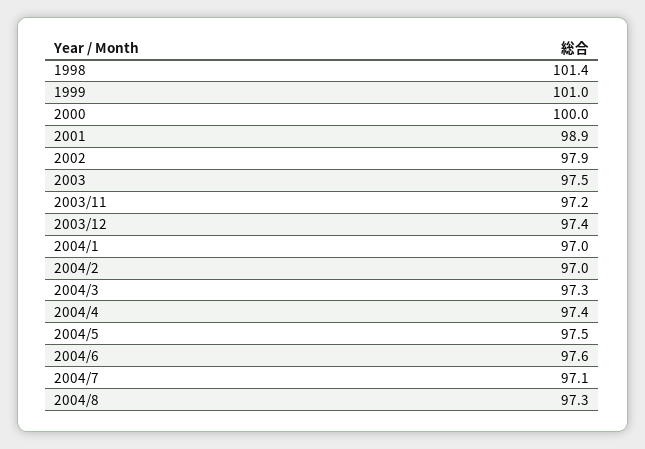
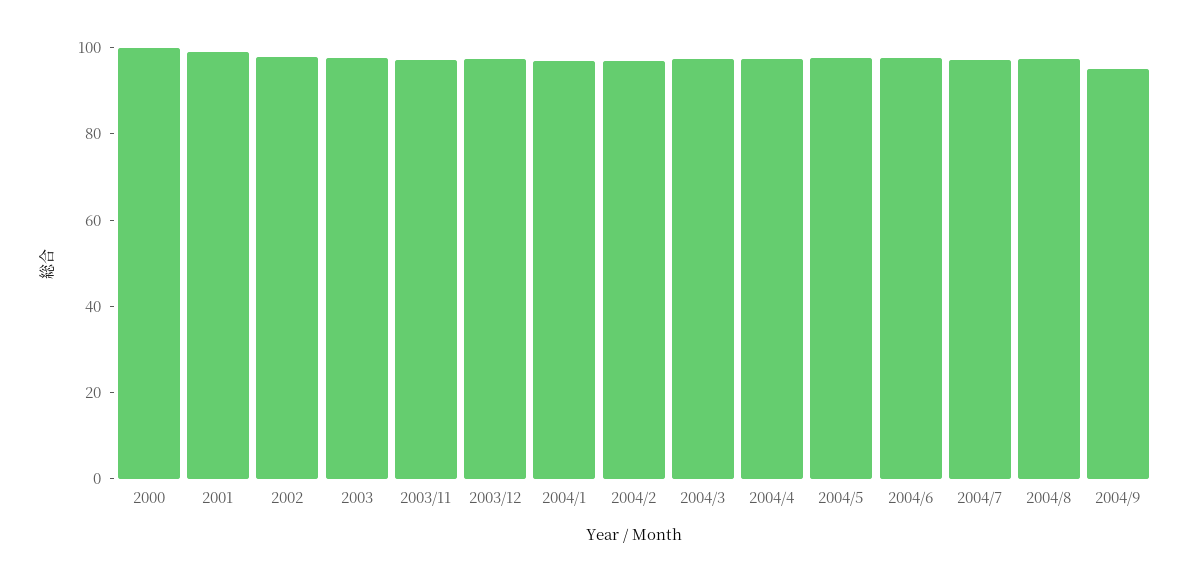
1998: 101.4 -> none
1999: 101 -> none
2004/9: none -> 95

